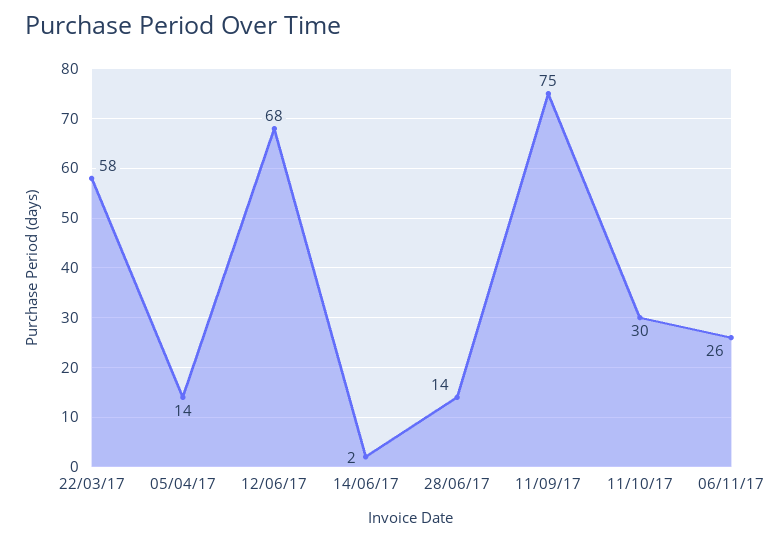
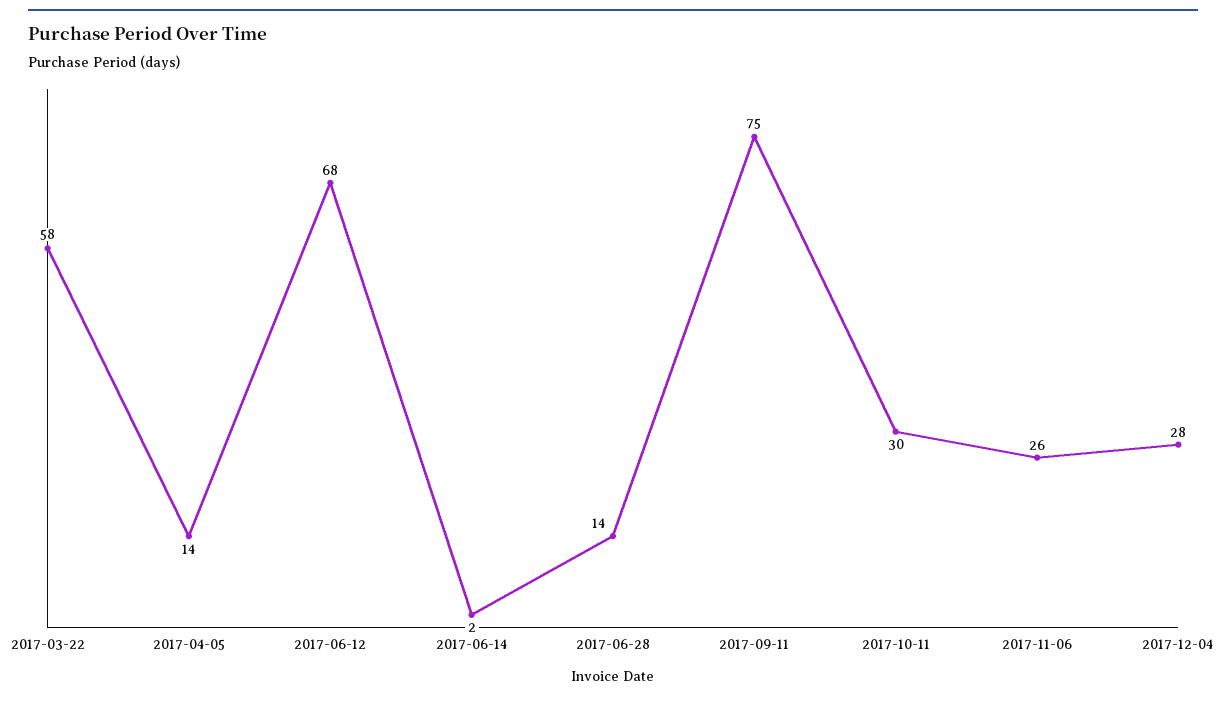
2017-12-04: none -> 28

